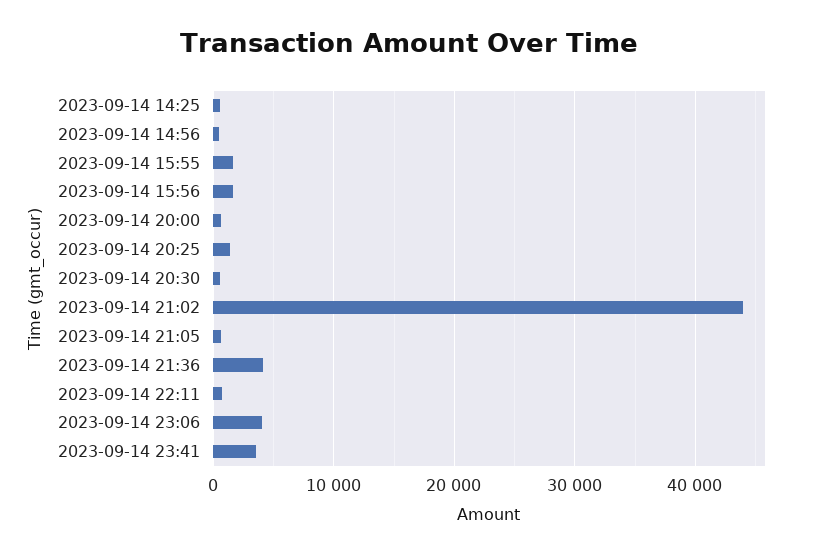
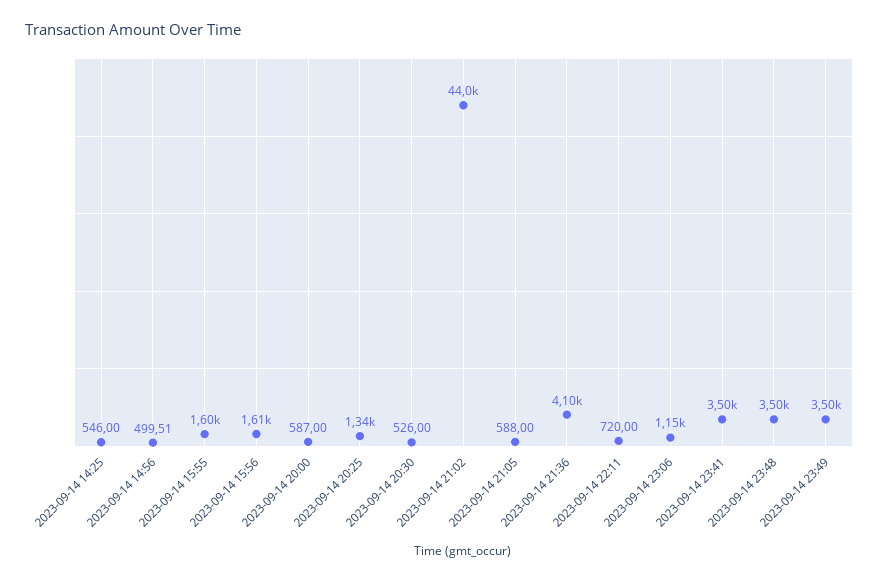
2023-09-14 23:06: 4000 -> 1150
2023-09-14 23:48: none -> 3500
2023-09-14 23:49: none -> 3500

